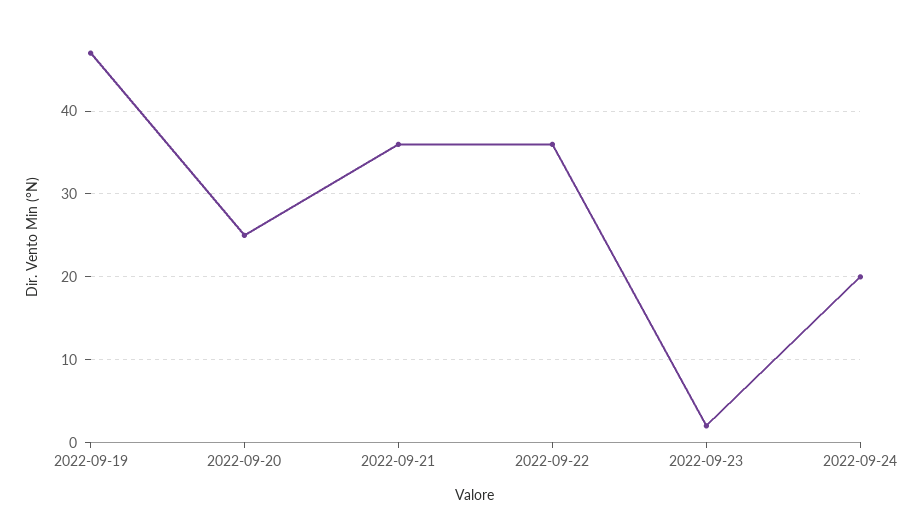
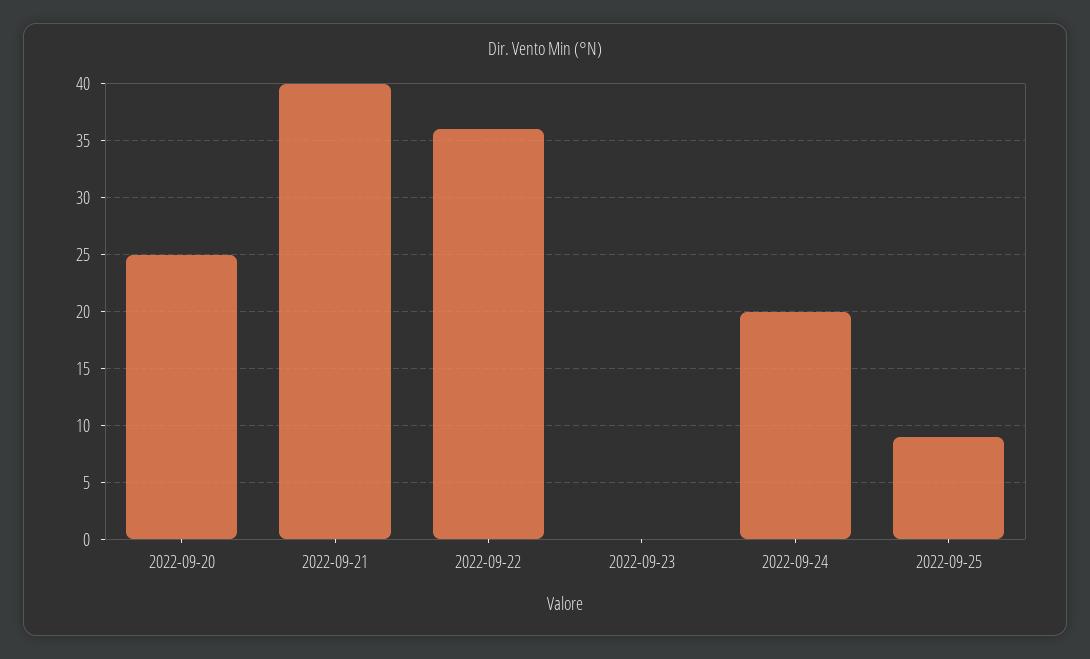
2022-09-19: 47 -> none
2022-09-21: 36 -> 40
2022-09-23: 2 -> 0
2022-09-25: none -> 9

